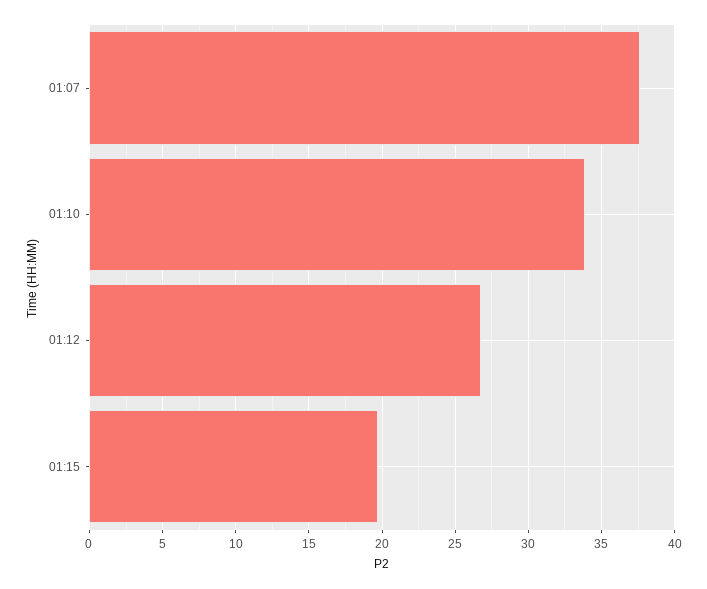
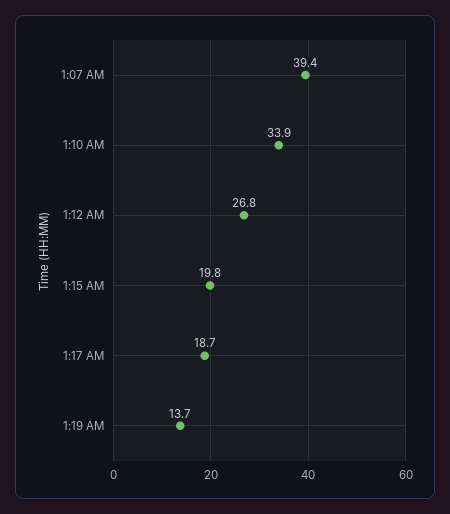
01:07: 37.5 -> 39.4
1:17 AM: none -> 18.7
1:19 AM: none -> 13.7

